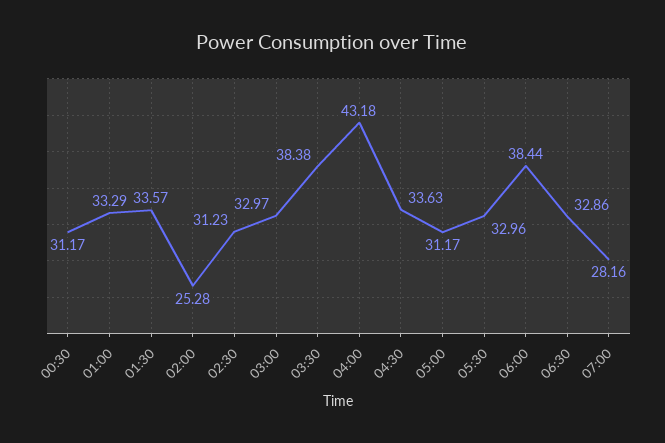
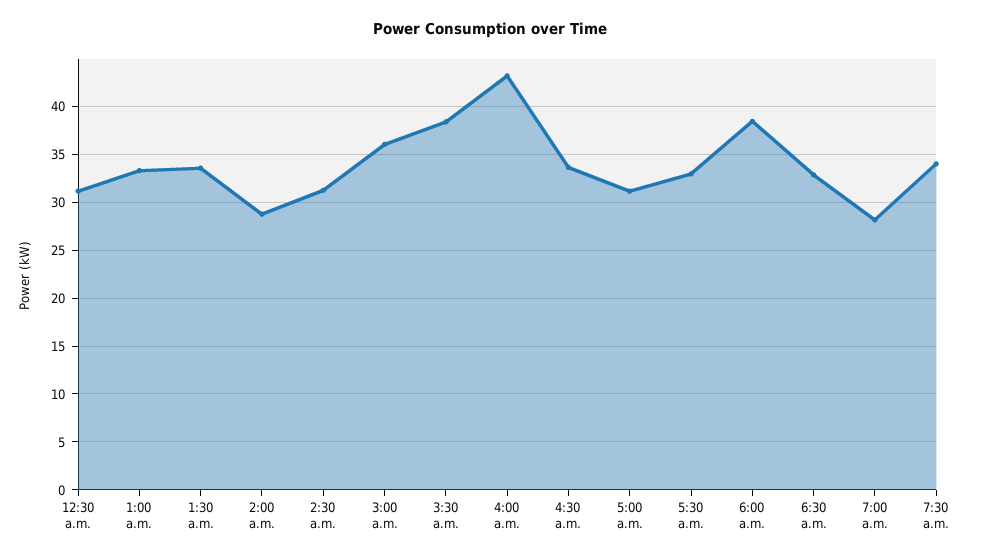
02:00: 25.28 -> 29
03:00: 32.97 -> 36
7:30 a.m.: none -> 34

